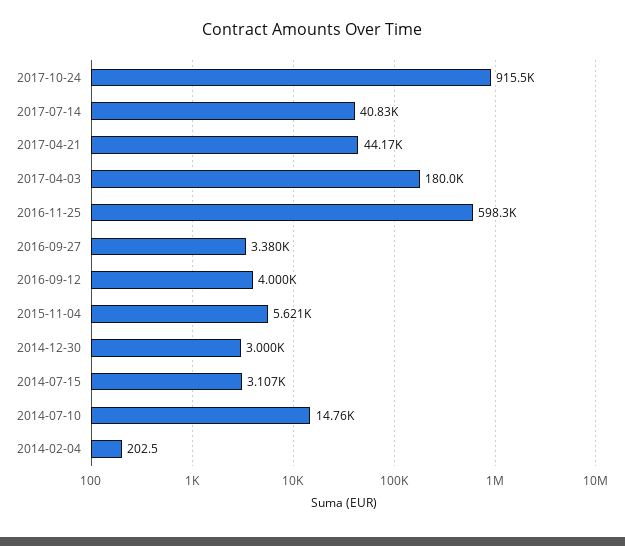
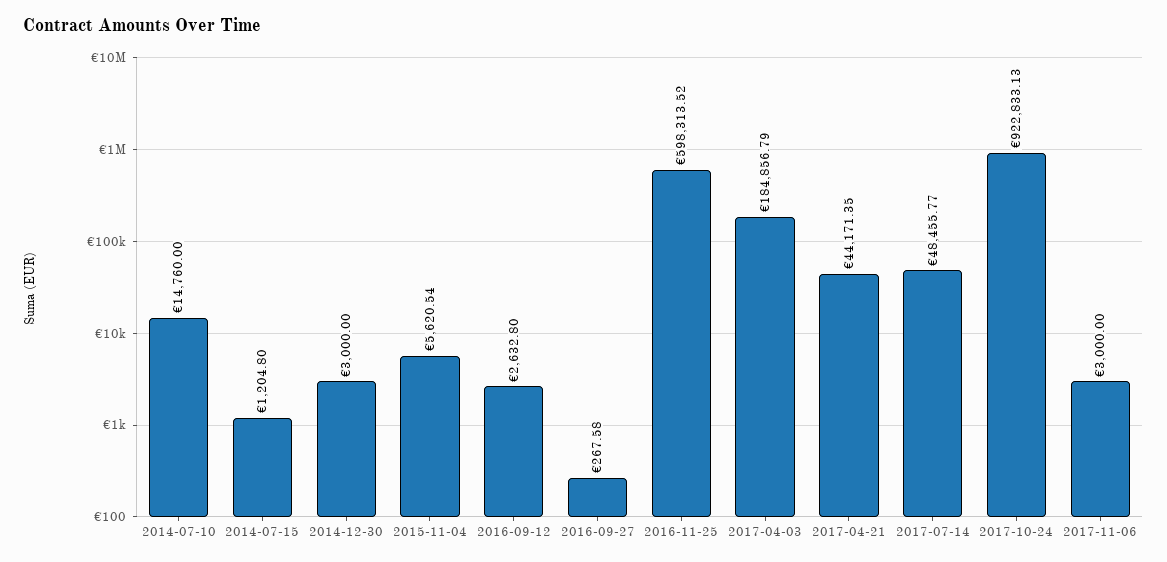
2017-10-24: 915500 -> 922833.13
2017-07-14: 40830 -> 48455.77
2017-04-03: 180000 -> 184856.79
2016-09-27: 3380 -> 267.58
2016-09-12: 4000 -> 2632.8
2014-07-15: 3107 -> 1204.8
2014-02-04: 202.5 -> none
2017-11-06: none -> 3000

